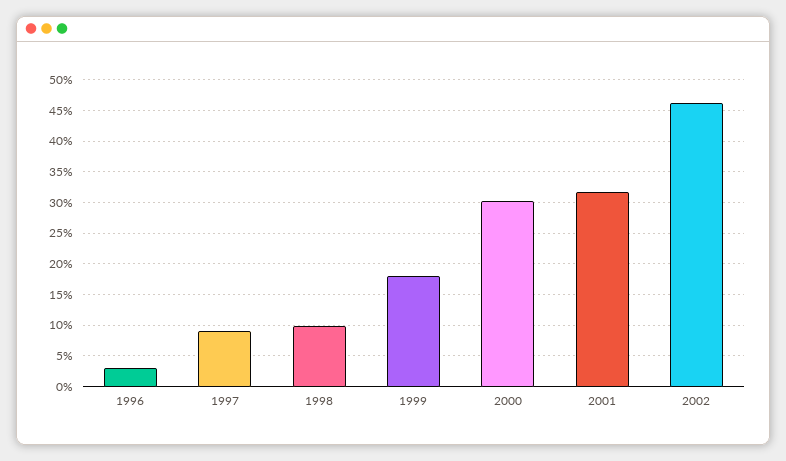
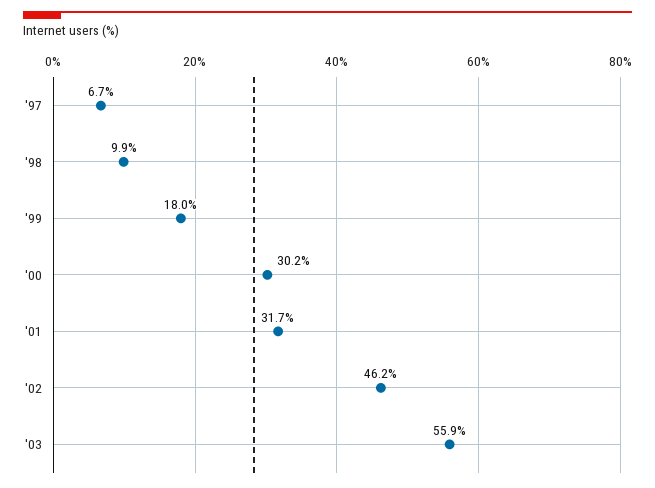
1996: 3 -> none
1997: 9 -> 6.7
'03: none -> 55.9

